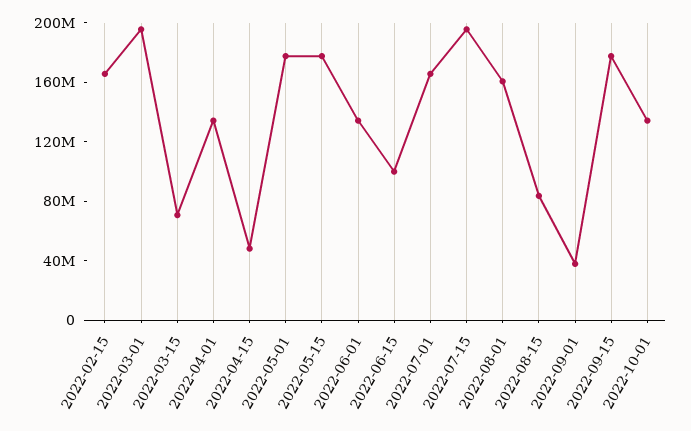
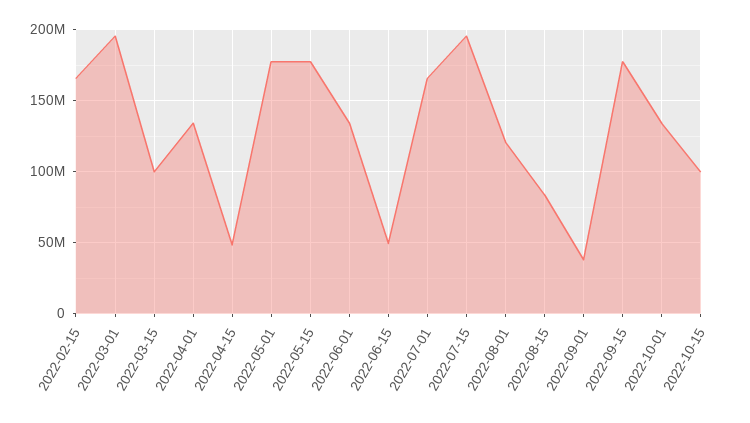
2022-03-15: 70000000 -> 100000000
2022-06-15: 100000000 -> 50000000
2022-08-01: 160000000 -> 120000000
2022-10-15: none -> 100000000

